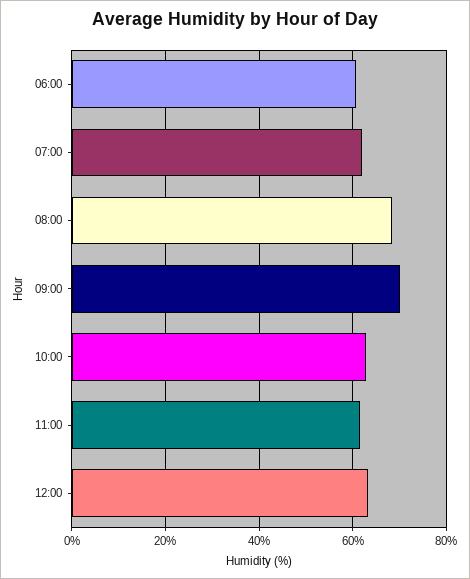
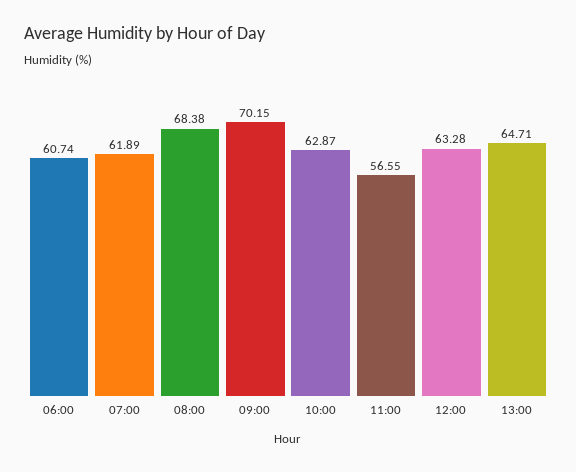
11:00: 62 -> 56.55
13:00: none -> 64.71

